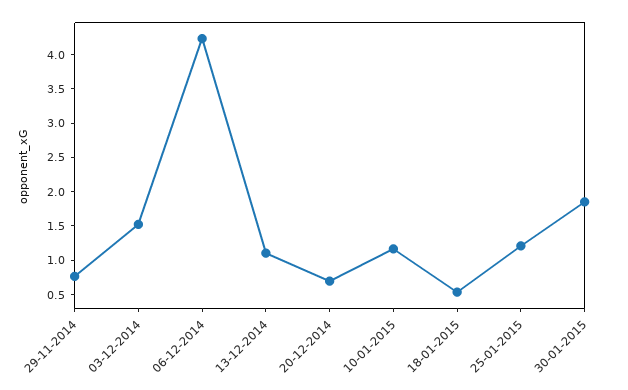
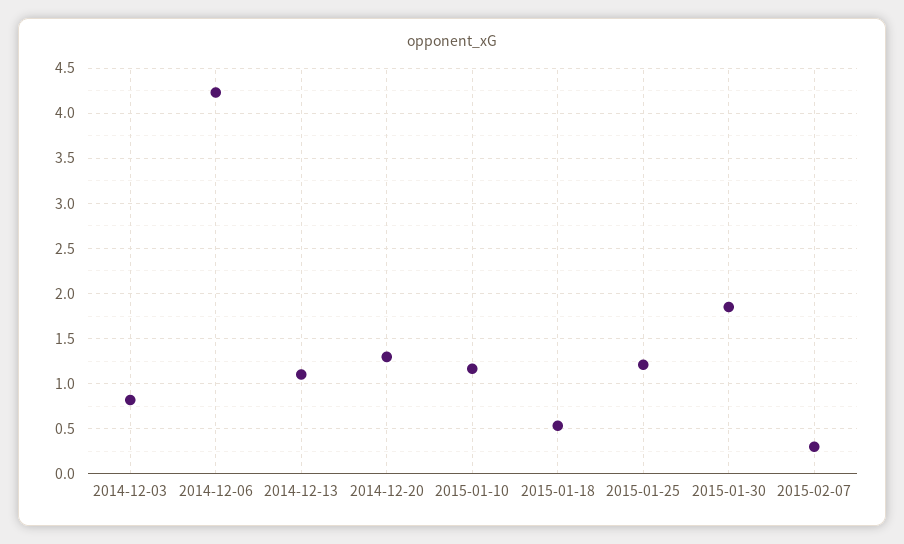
29-11-2014: 0.75 -> none
03-12-2014: 1.5 -> 0.8
20-12-2014: 0.75 -> 1.3
2015-02-07: none -> 0.3

